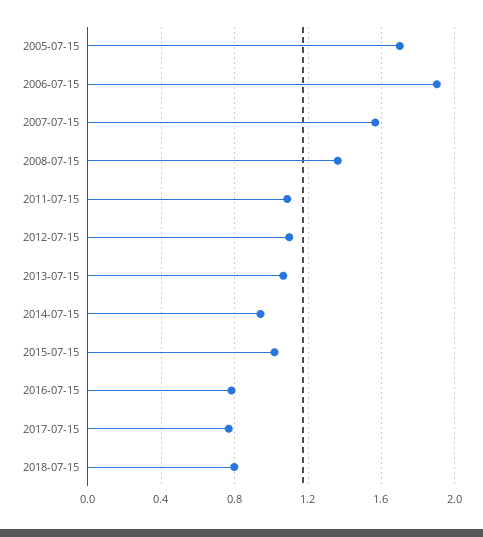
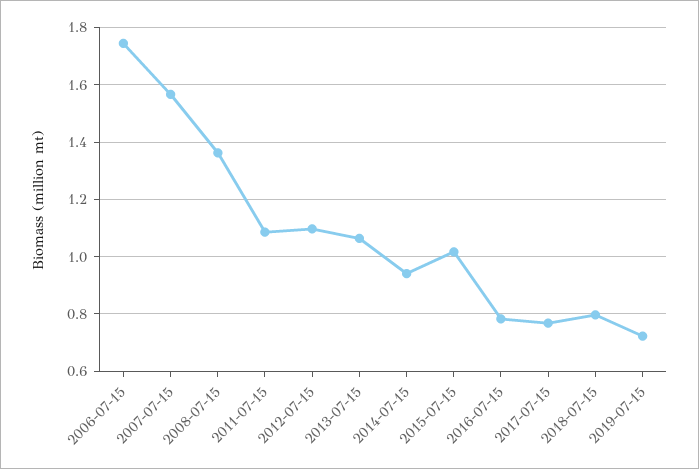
2005-07-15: 1.7 -> none
2006-07-15: 1.9 -> 1.75
2019-07-15: none -> 0.725

